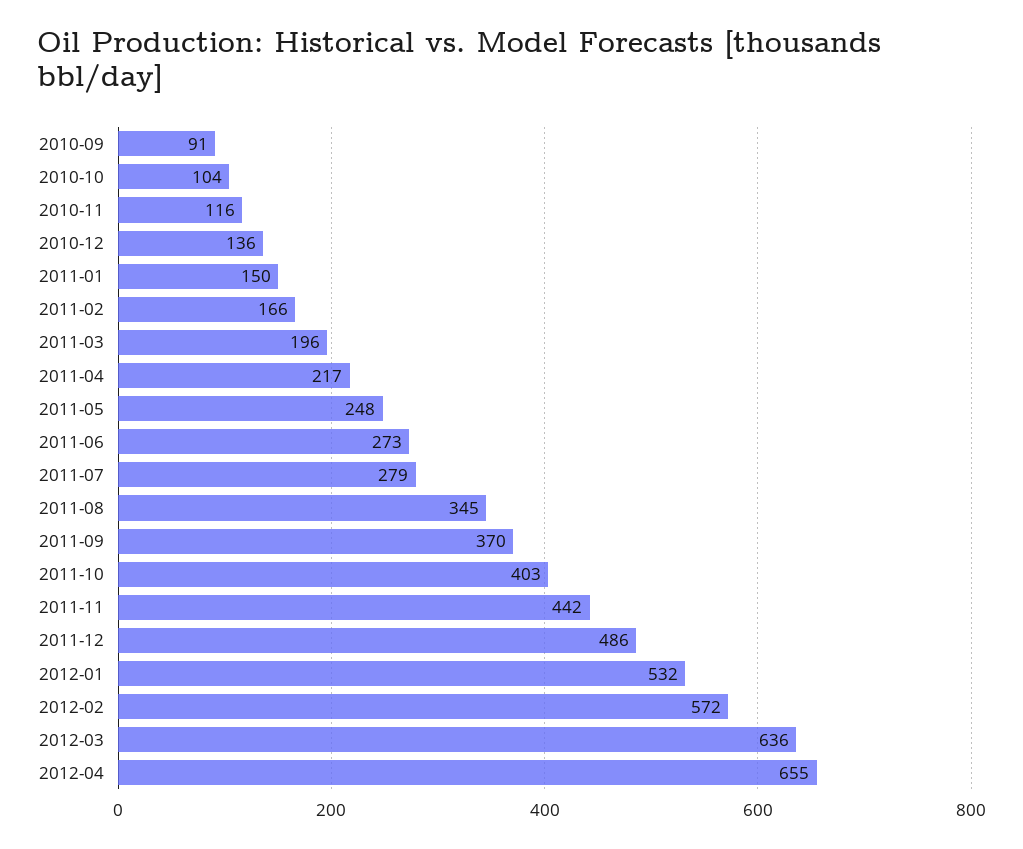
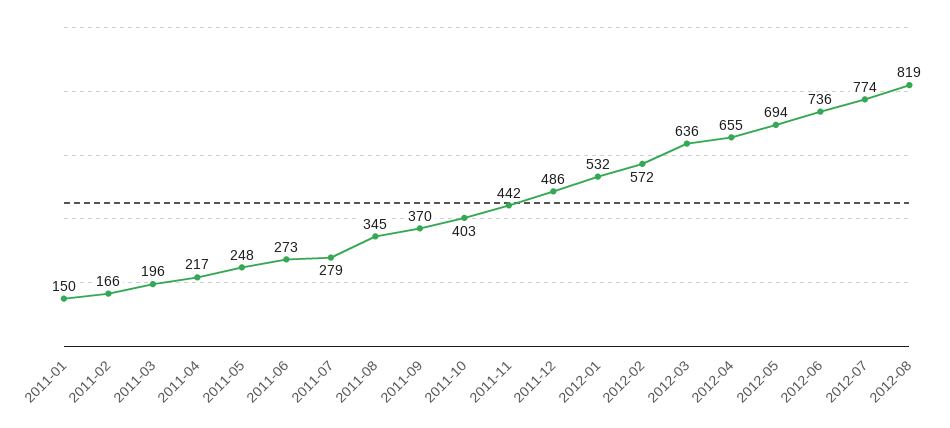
2010-09: 91 -> none
2010-10: 104 -> none
2010-11: 116 -> none
2010-12: 136 -> none
2012-05: none -> 694
2012-06: none -> 736
2012-07: none -> 774
2012-08: none -> 819

